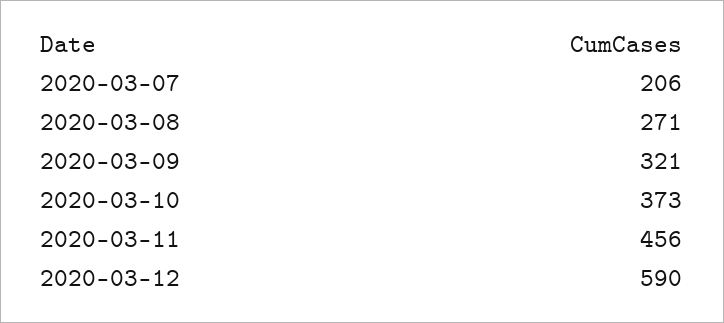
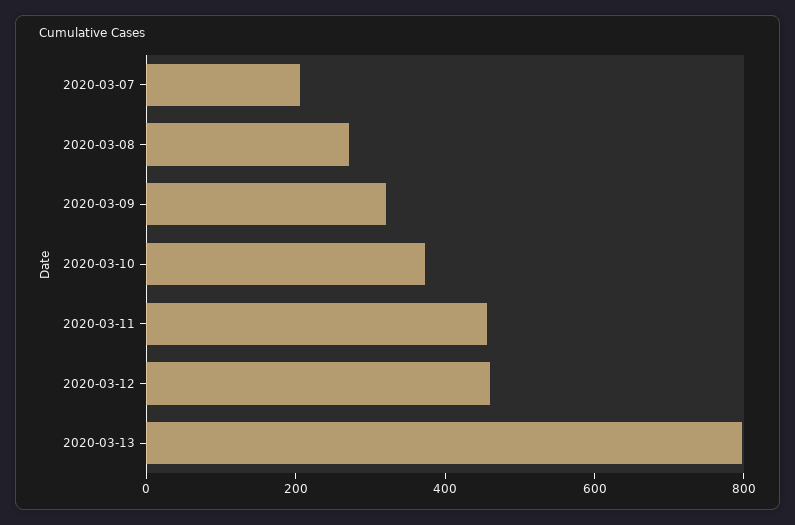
2020-03-12: 590 -> 450
2020-03-13: none -> 800

